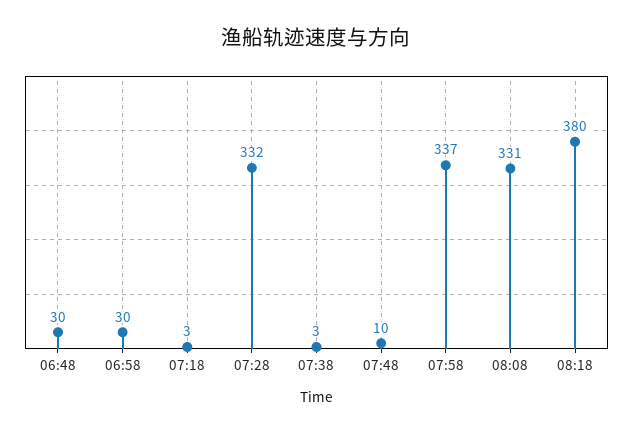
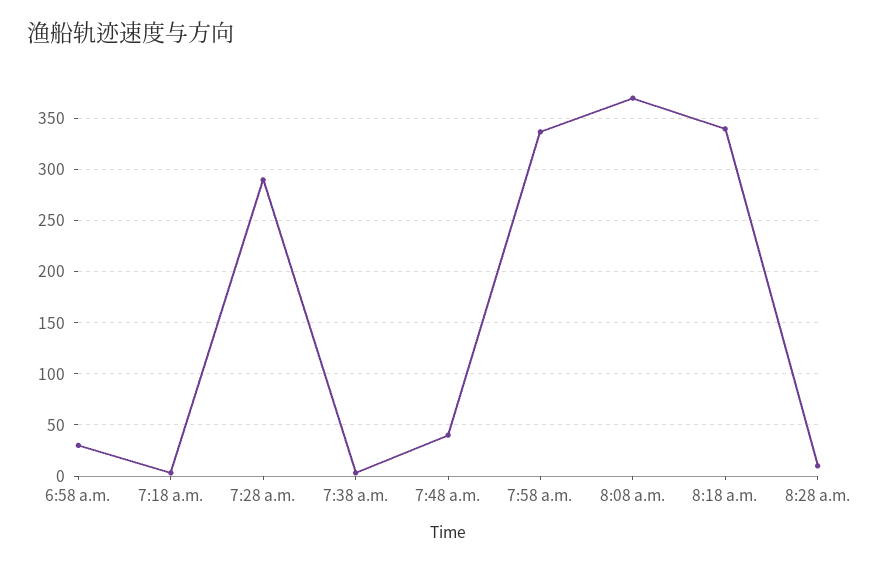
06:48: 30 -> none
07:28: 332 -> 290
07:48: 10 -> 40
08:08: 331 -> 370
08:18: 380 -> 340
8:28 a.m.: none -> 10

